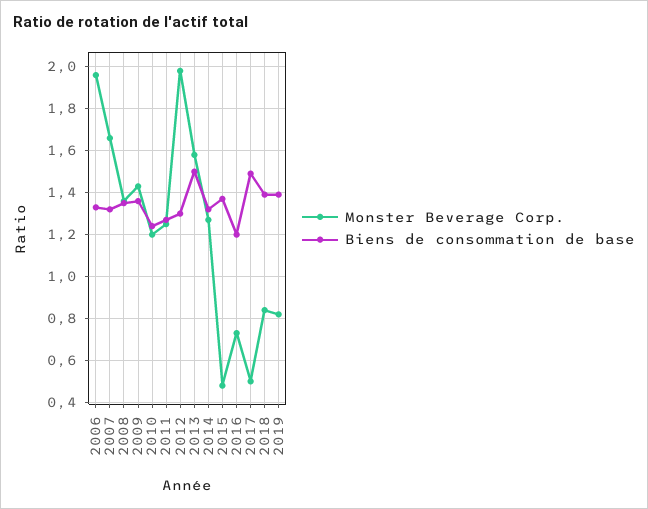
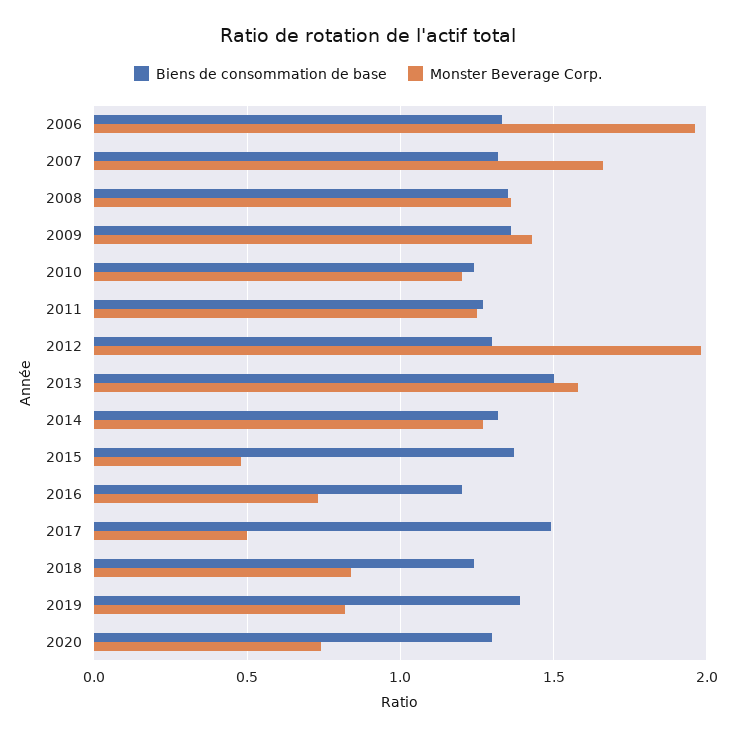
Biens de consommation de base, 2018: 1.4 -> 1.25
Biens de consommation de base, 2020: none -> 1.3
Monster Beverage Corp., 2020: none -> 0.75

